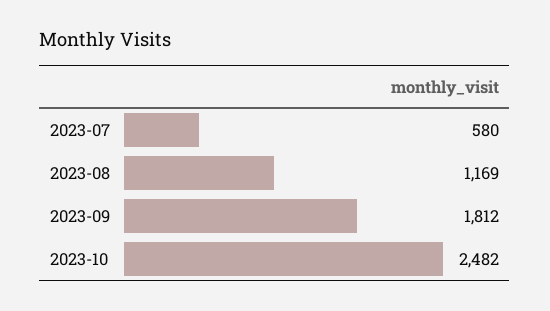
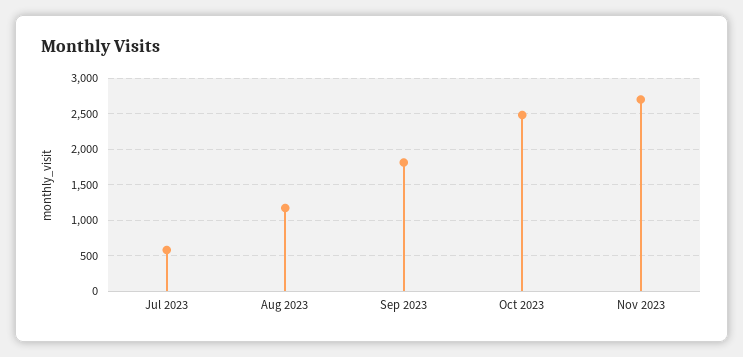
Nov 2023: none -> 2700

